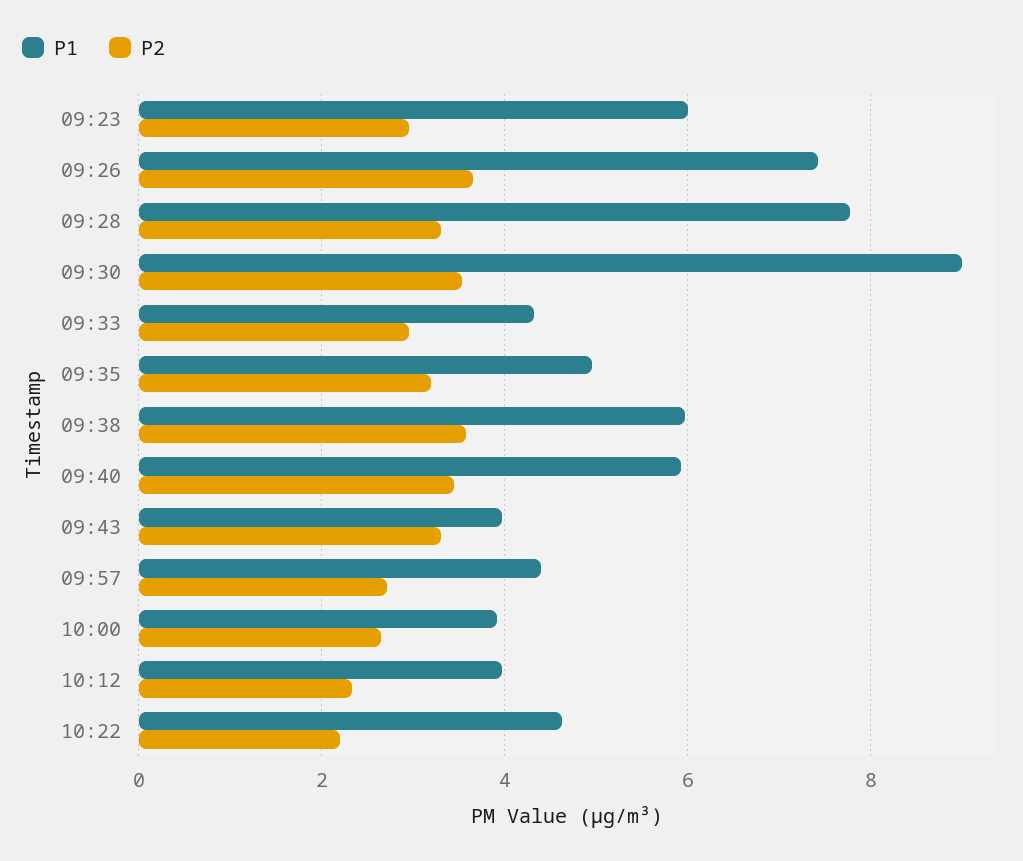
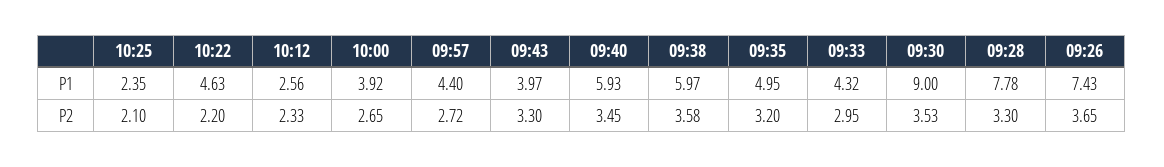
P1, 09:23: 6 -> none
P2, 09:23: 3 -> none
P1, 10:12: 4 -> 2.56
P1, 10:25: none -> 2.35
P2, 10:25: none -> 2.1

